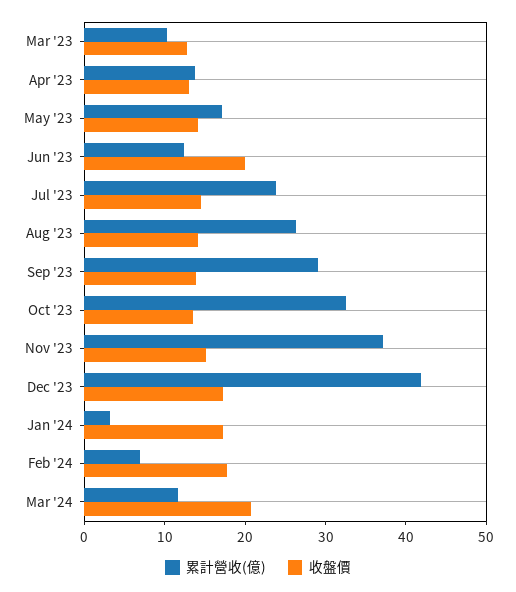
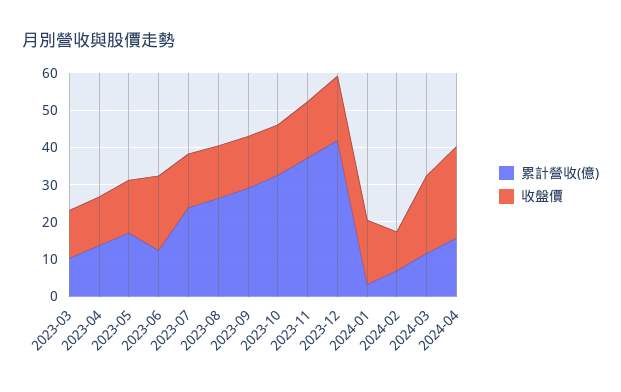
收盤價, Feb '24: 18 -> 10
累計營收(億), 2024-04: none -> 15
收盤價, 2024-04: none -> 25

